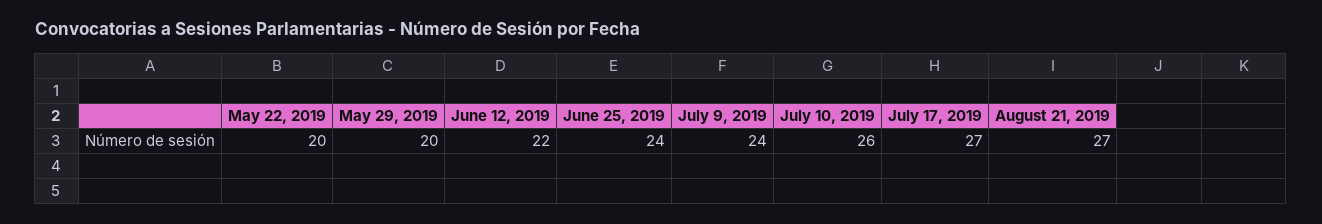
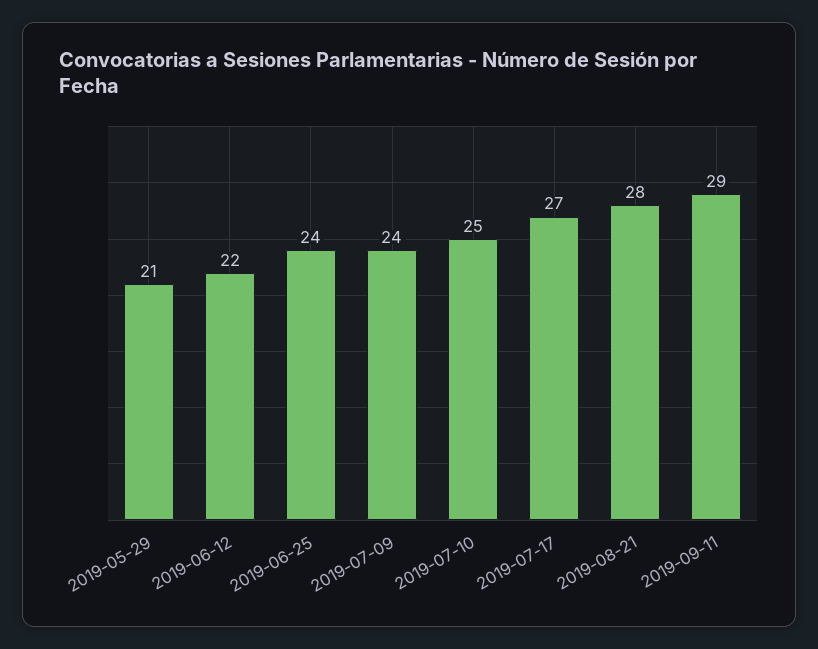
May 22, 2019: 20 -> none
May 29, 2019: 20 -> 21
July 10, 2019: 26 -> 25
August 21, 2019: 27 -> 28
2019-09-11: none -> 29

